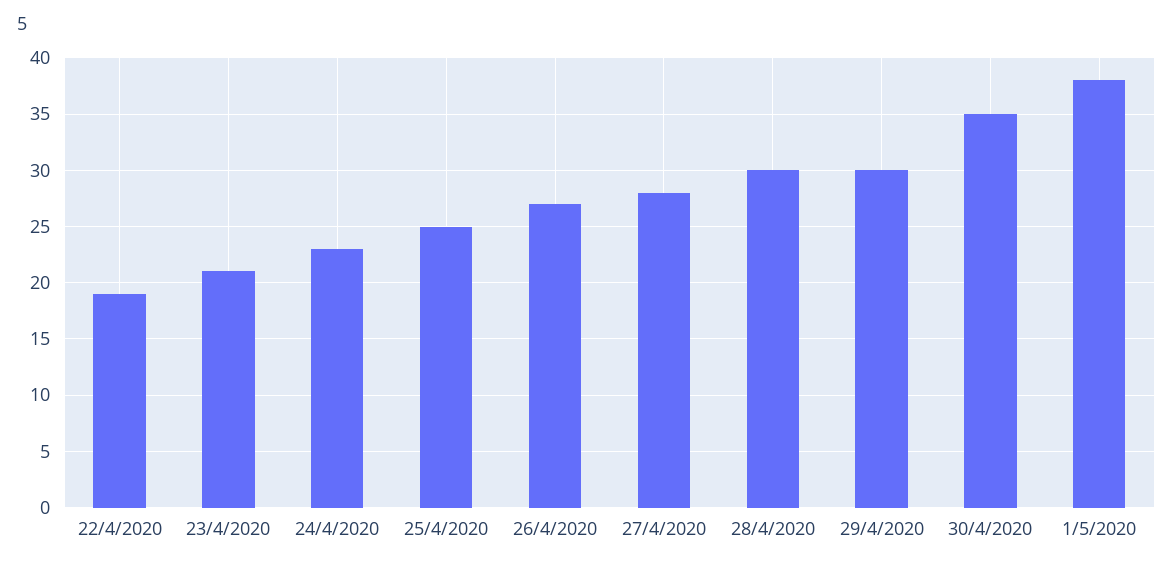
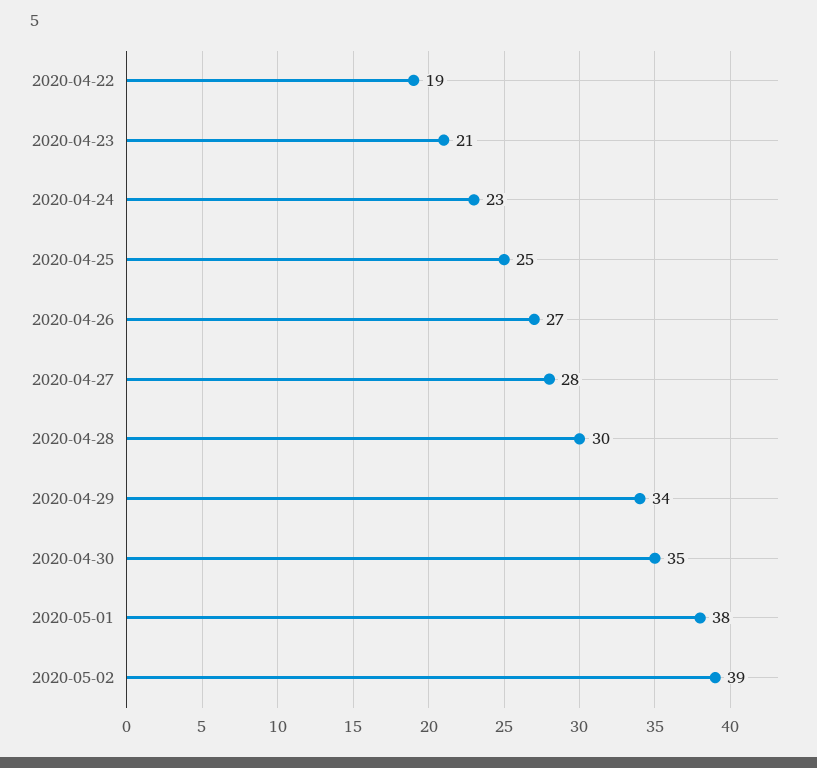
29/4/2020: 30 -> 34
2020-05-02: none -> 39

